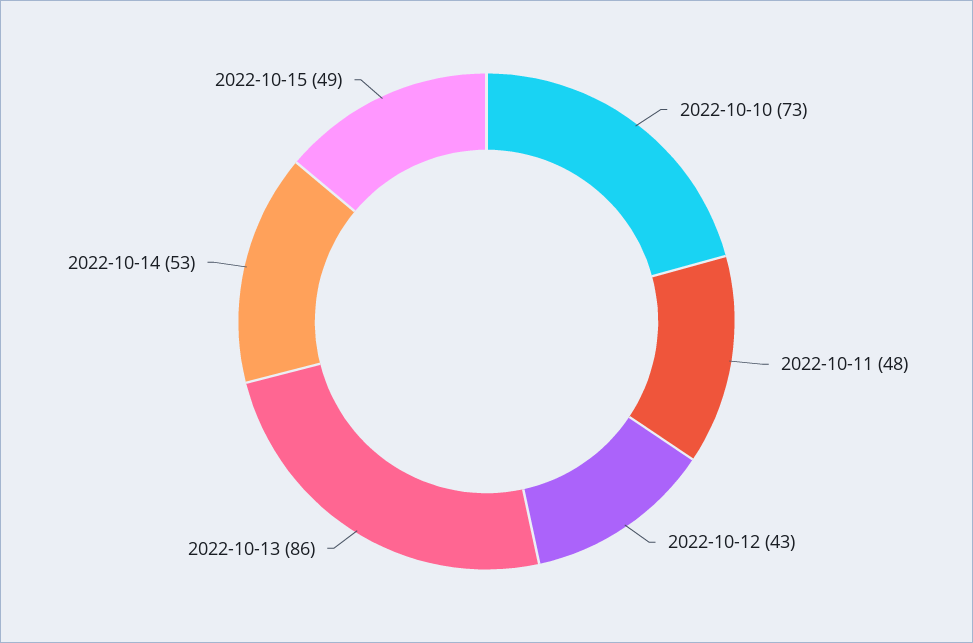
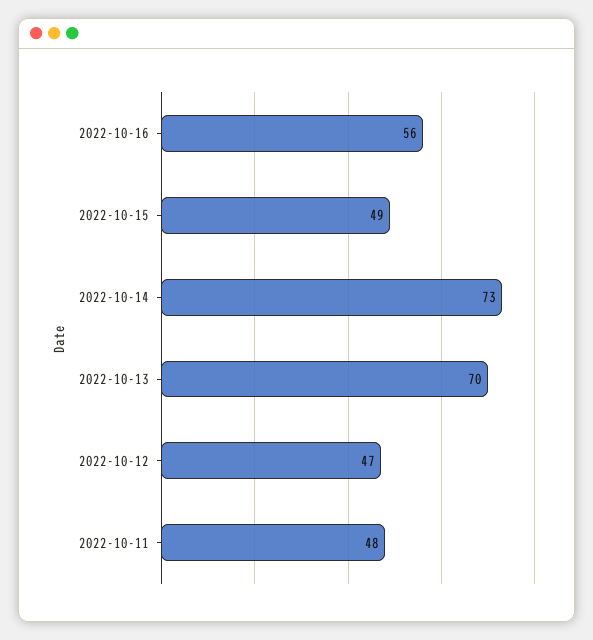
2022-10-10: 73 -> none
2022-10-12: 43 -> 47
2022-10-13: 86 -> 70
2022-10-14: 53 -> 73
2022-10-16: none -> 56

